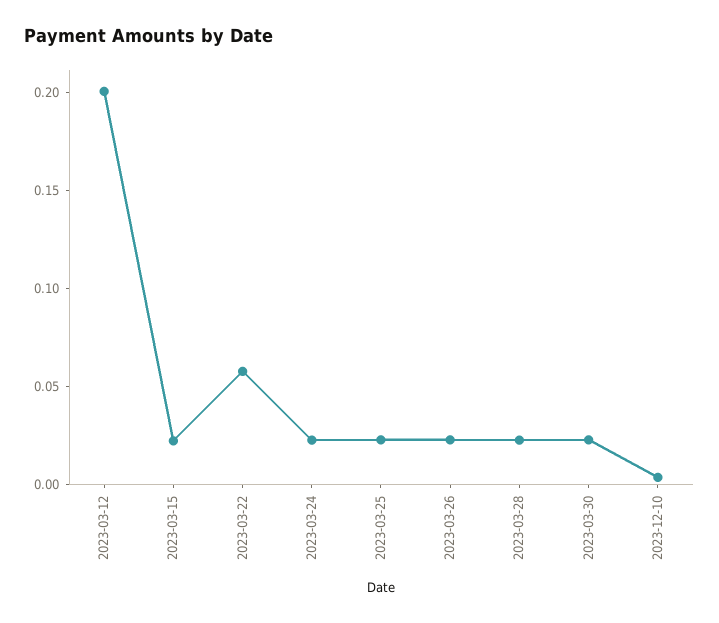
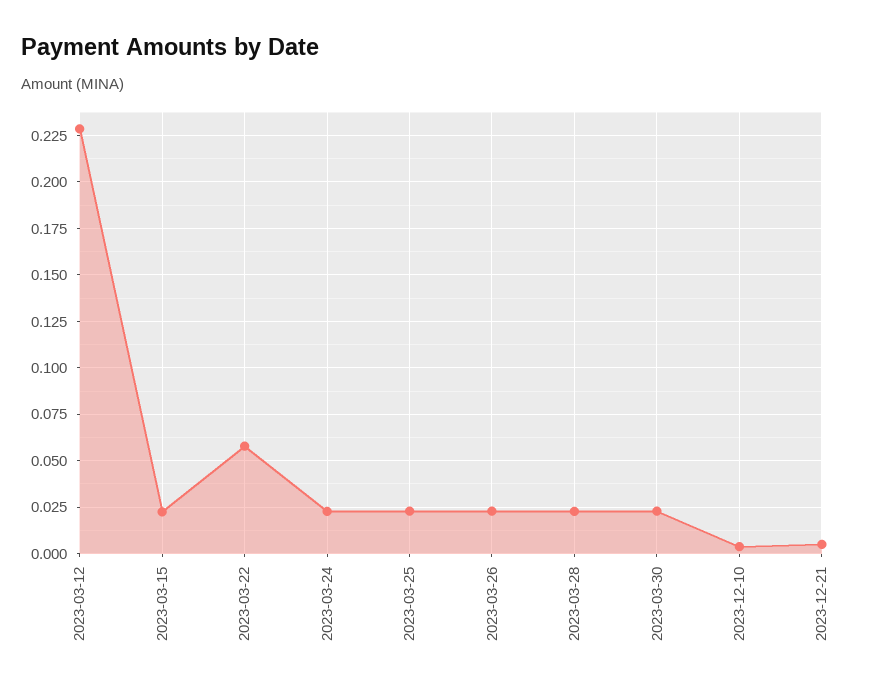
2023-03-12: 0.2 -> 0.23
2023-12-21: none -> 0.005

